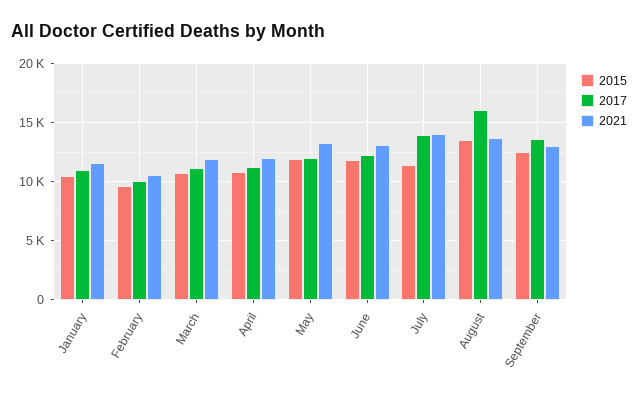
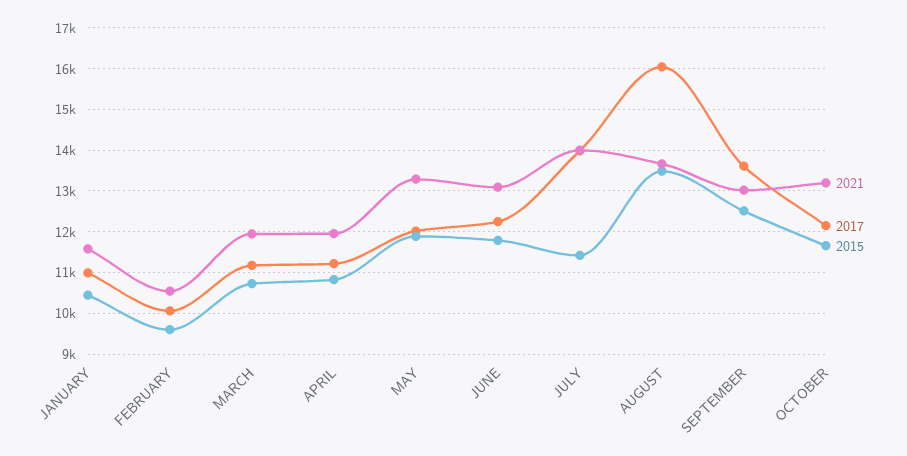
2021, OCTOBER: none -> 13200
2017, OCTOBER: none -> 12200
2015, OCTOBER: none -> 11600

